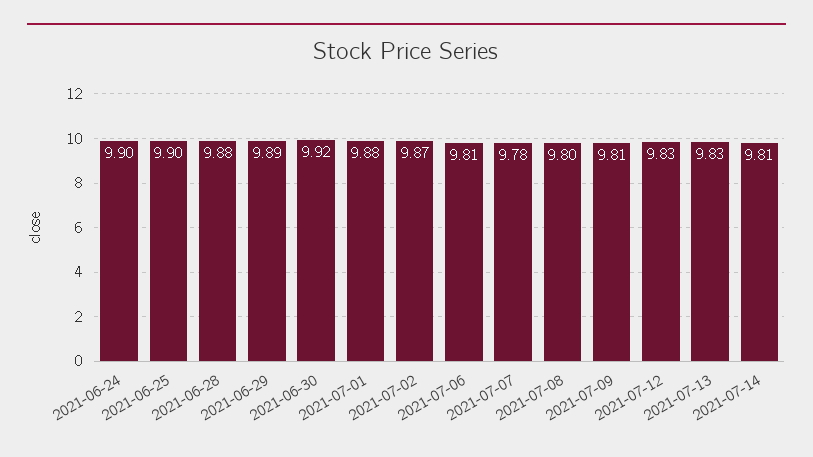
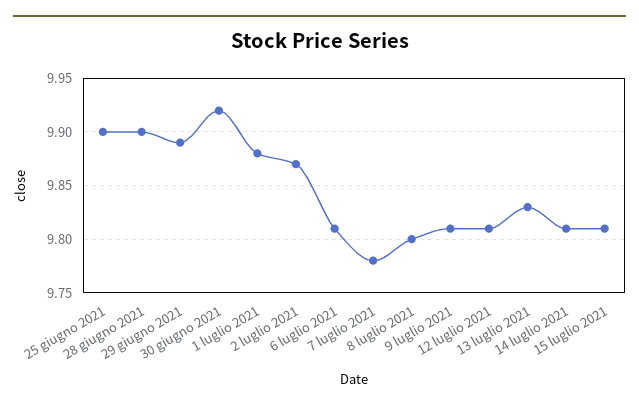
2021-06-24: 9.9 -> none
2021-06-28: 9.88 -> 9.9
2021-07-12: 9.83 -> 9.81
15 luglio 2021: none -> 9.81

